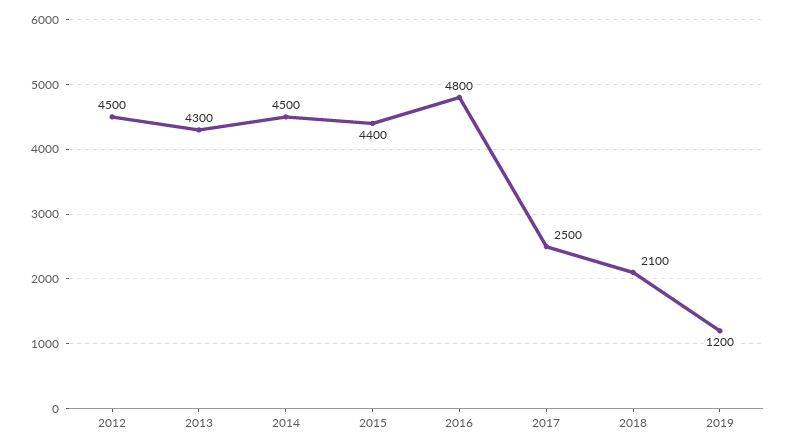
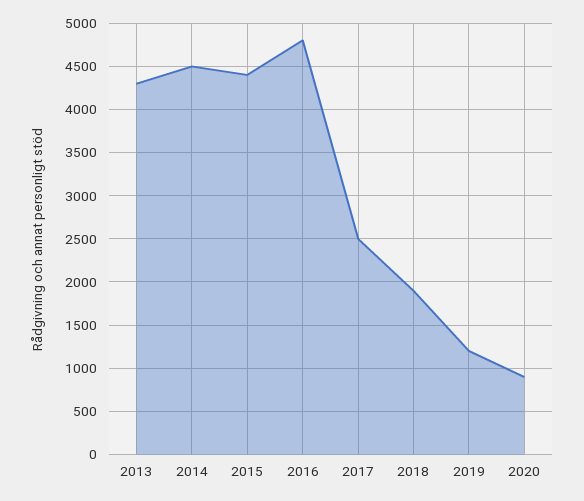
2012: 4500 -> none
2018: 2100 -> 1900
2020: none -> 900

